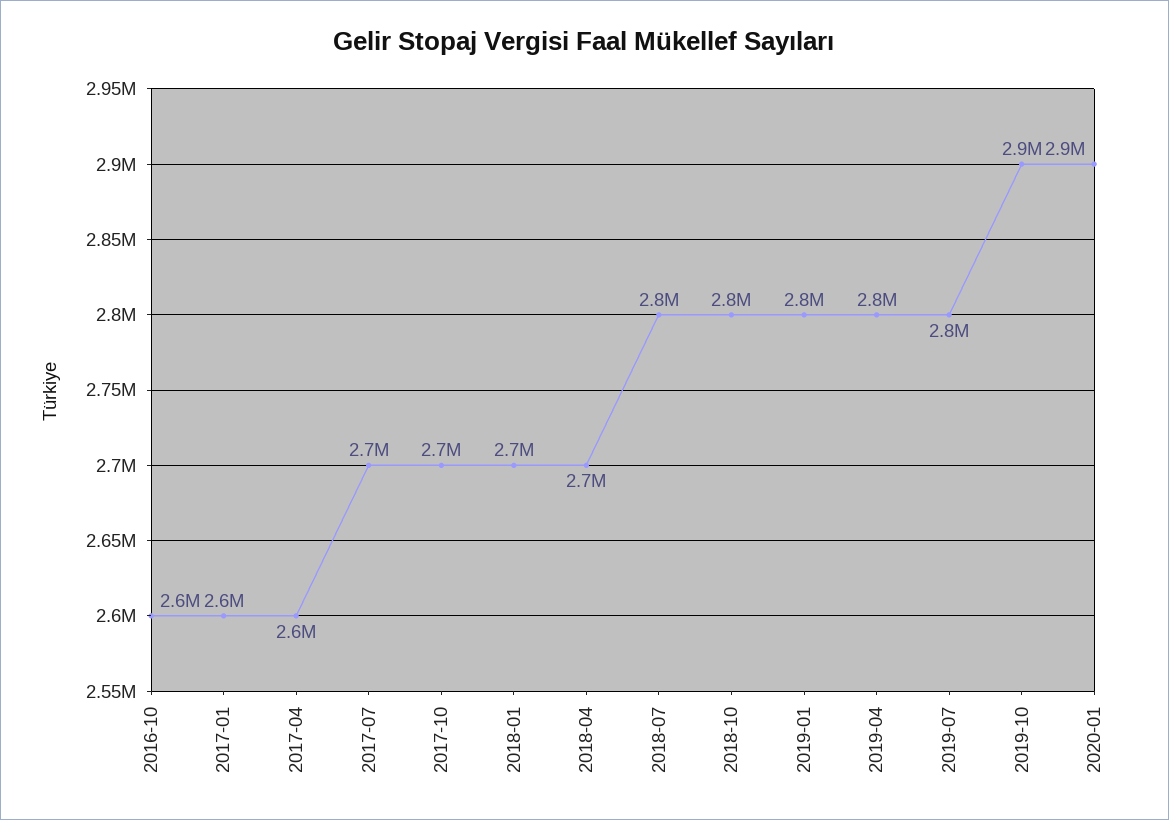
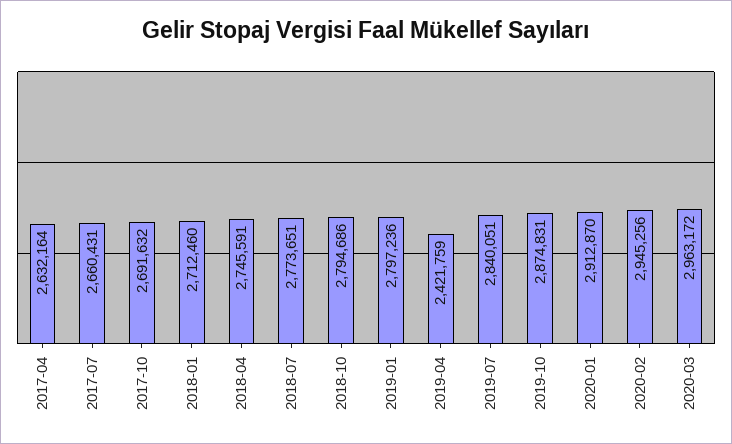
2016-10: 2600000 -> none
2017-01: 2600000 -> none
2019-04: 2800000 -> 2421759
2020-02: none -> 2945256
2020-03: none -> 2963172

